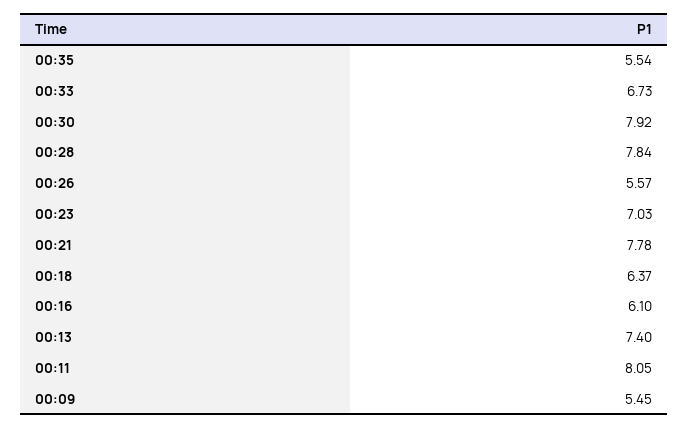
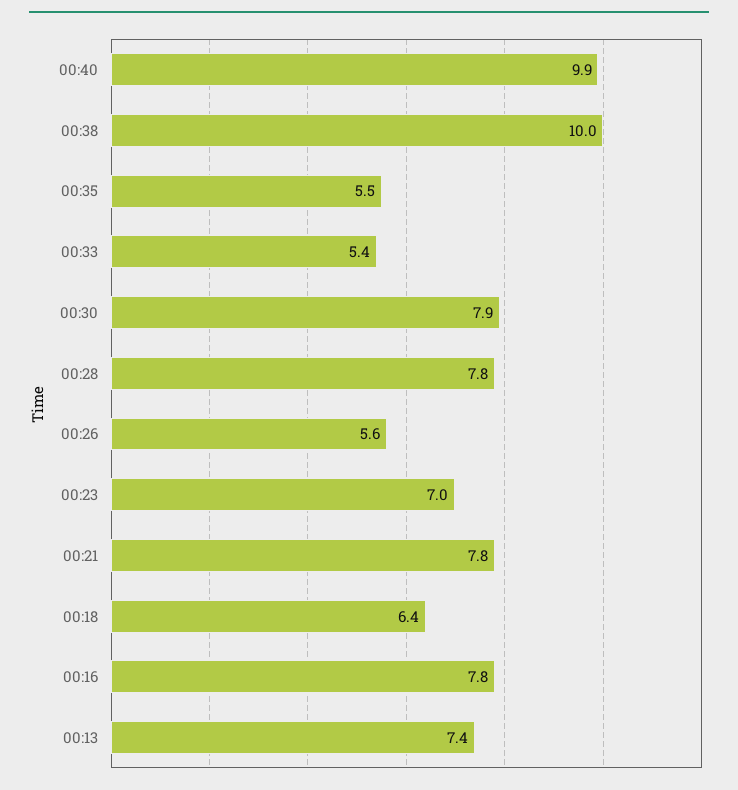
00:33: 6.73 -> 5.4
00:16: 6.1 -> 7.8
00:11: 8.05 -> none
00:09: 5.45 -> none
00:40: none -> 9.9
00:38: none -> 10

